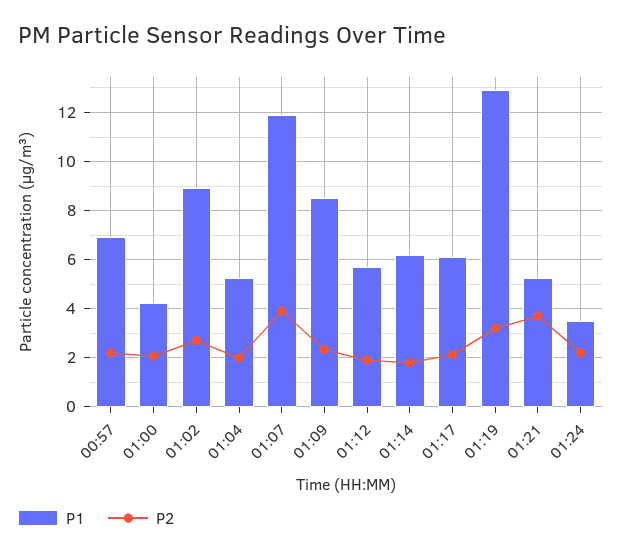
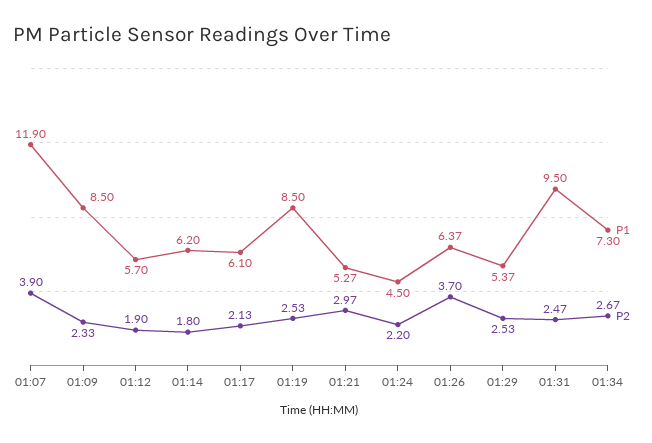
P1, 00:57: 7 -> none
P2, 00:57: 2.25 -> none
P1, 01:00: 4.25 -> none
P2, 01:00: 2 -> none
P1, 01:02: 9 -> none
P2, 01:02: 2.75 -> none
P1, 01:04: 5.25 -> none
P2, 01:04: 2 -> none
P1, 01:19: 13 -> 8.5
P2, 01:19: 3.25 -> 2.53
P2, 01:21: 3.75 -> 2.97
P1, 01:24: 3.5 -> 4.5
P1, 01:26: none -> 6.37
P2, 01:26: none -> 3.7
P1, 01:29: none -> 5.37
P2, 01:29: none -> 2.53
P1, 01:31: none -> 9.5
P2, 01:31: none -> 2.47
P1, 01:34: none -> 7.3
P2, 01:34: none -> 2.67

